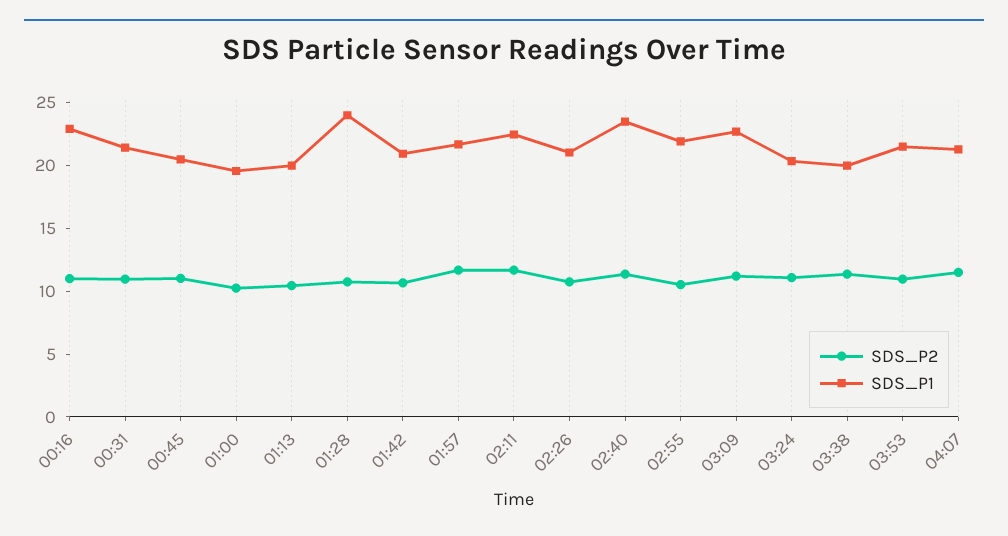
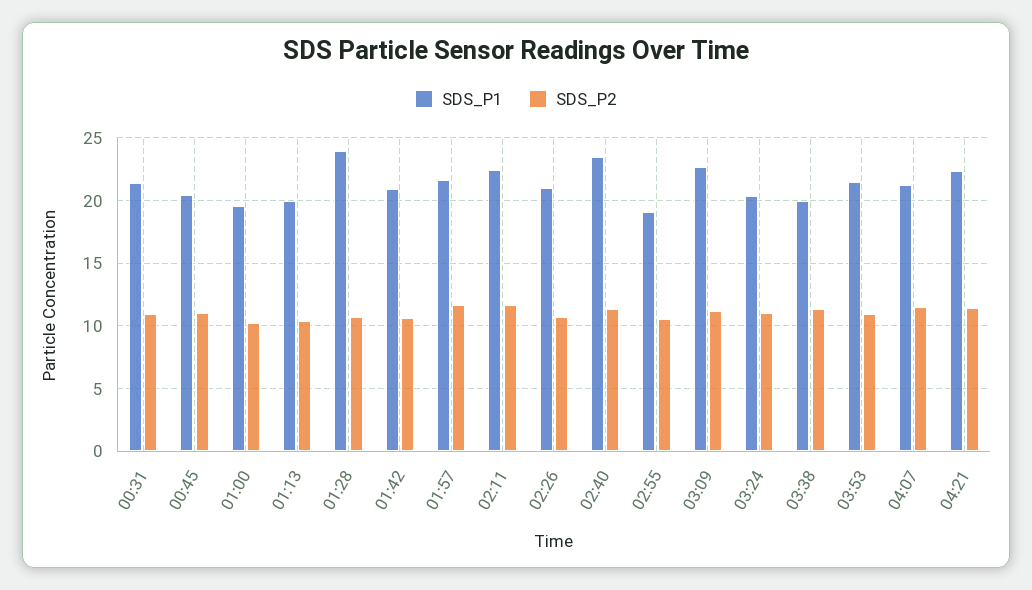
SDS_P2, 00:16: 11 -> none
SDS_P1, 00:16: 23 -> none
SDS_P1, 02:55: 22 -> 19
SDS_P1, 04:21: none -> 22.5
SDS_P2, 04:21: none -> 11.5

